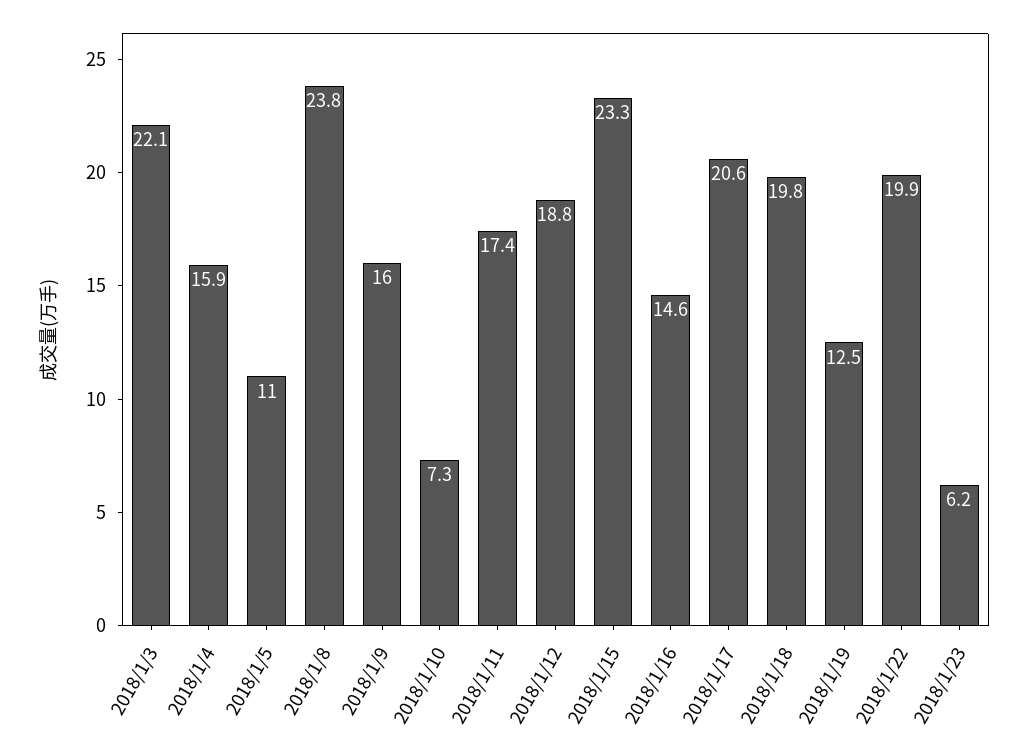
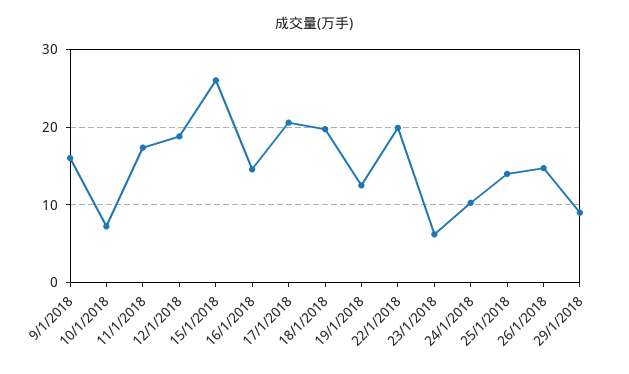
2018/1/3: 22.1 -> none
2018/1/4: 15.9 -> none
2018/1/5: 11 -> none
2018/1/8: 23.8 -> none
2018/1/15: 23.3 -> 26
24/1/2018: none -> 10
25/1/2018: none -> 14
26/1/2018: none -> 15
29/1/2018: none -> 9

